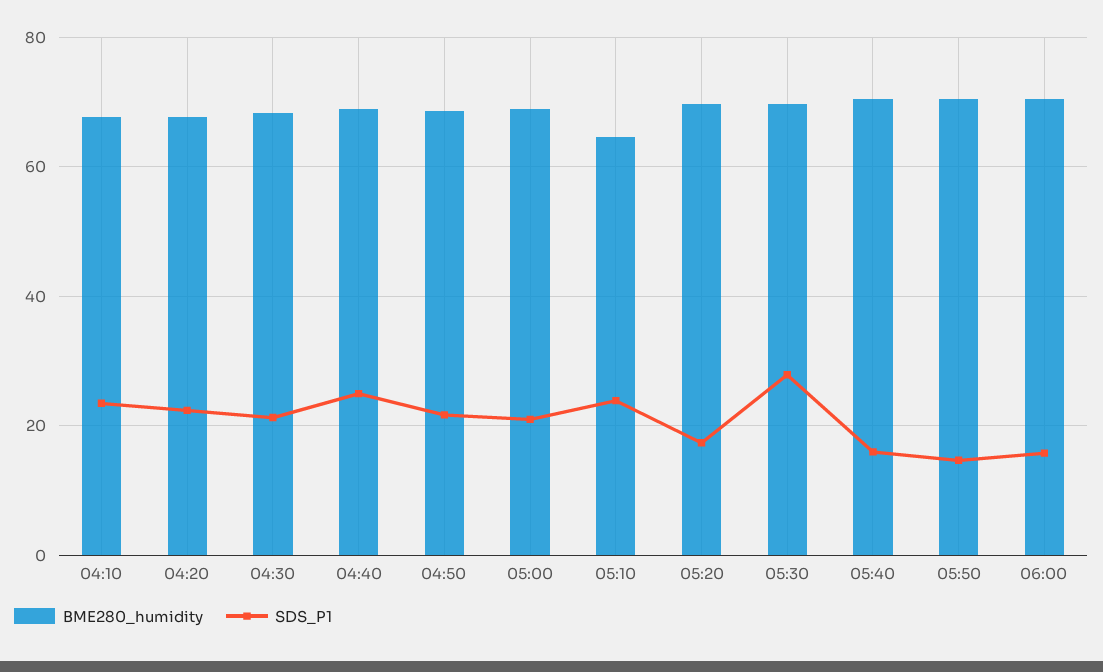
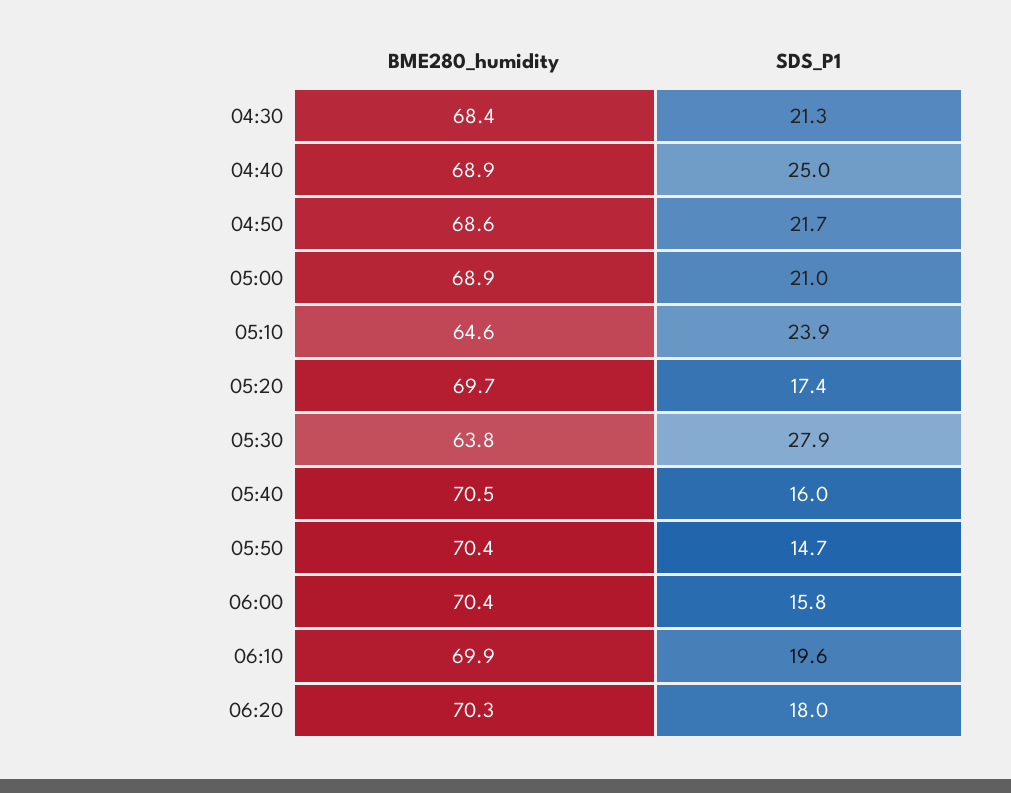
BME280_humidity, 04:10: 68 -> none
SDS_P1, 04:10: 24 -> none
BME280_humidity, 04:20: 68 -> none
SDS_P1, 04:20: 22 -> none
BME280_humidity, 05:30: 70 -> 63.8
BME280_humidity, 06:10: none -> 69.9
SDS_P1, 06:10: none -> 19.6
BME280_humidity, 06:20: none -> 70.3
SDS_P1, 06:20: none -> 18

